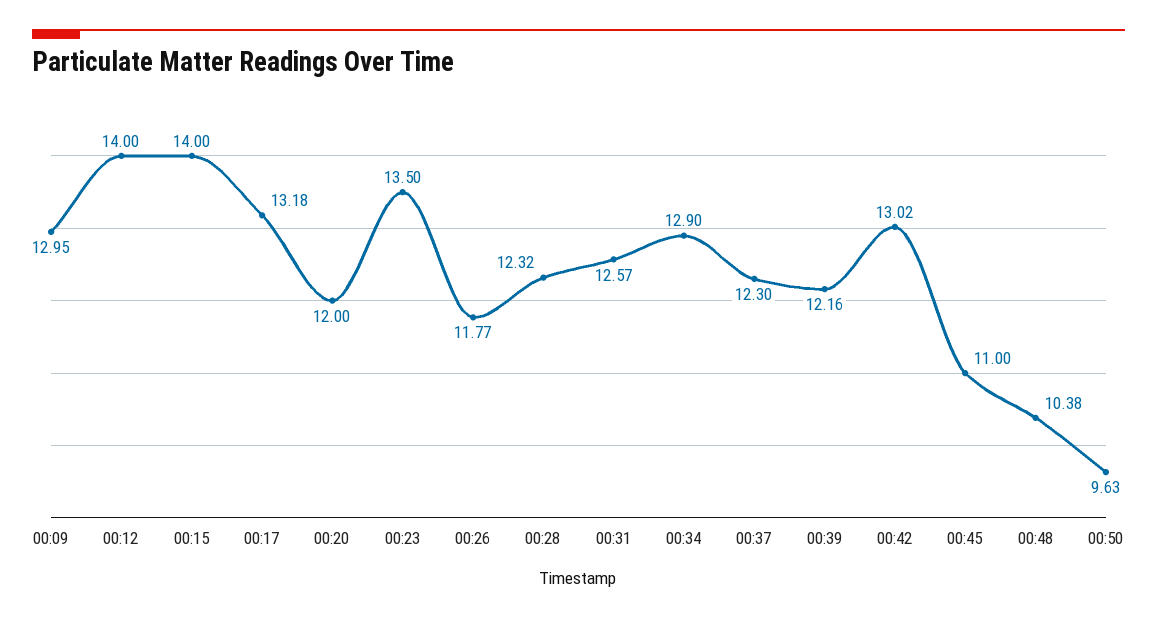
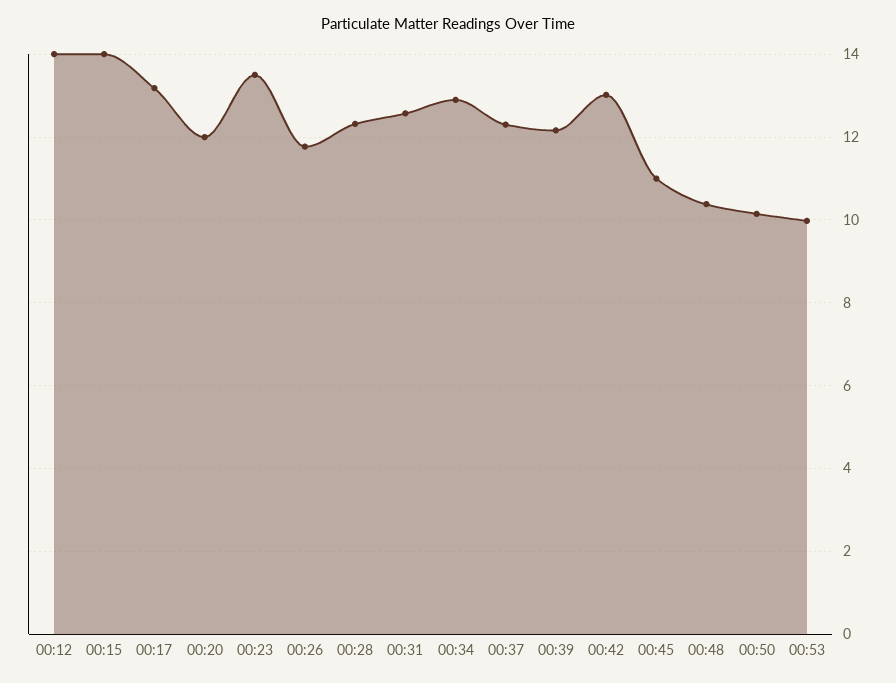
00:09: 12.95 -> none
00:50: 9.63 -> 10.2
00:53: none -> 10

